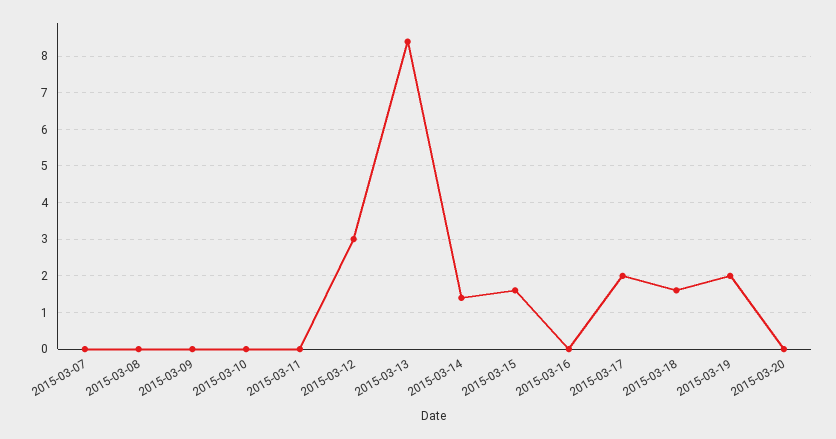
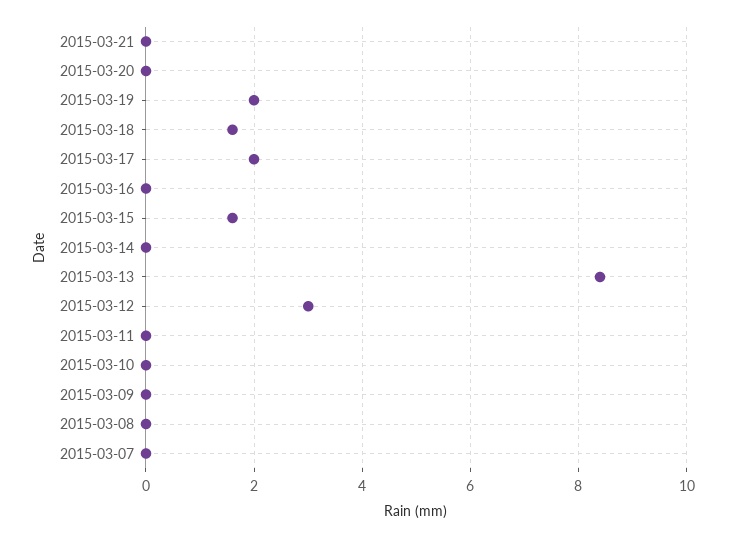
2015-03-14: 1.5 -> 0
2015-03-21: none -> 0

